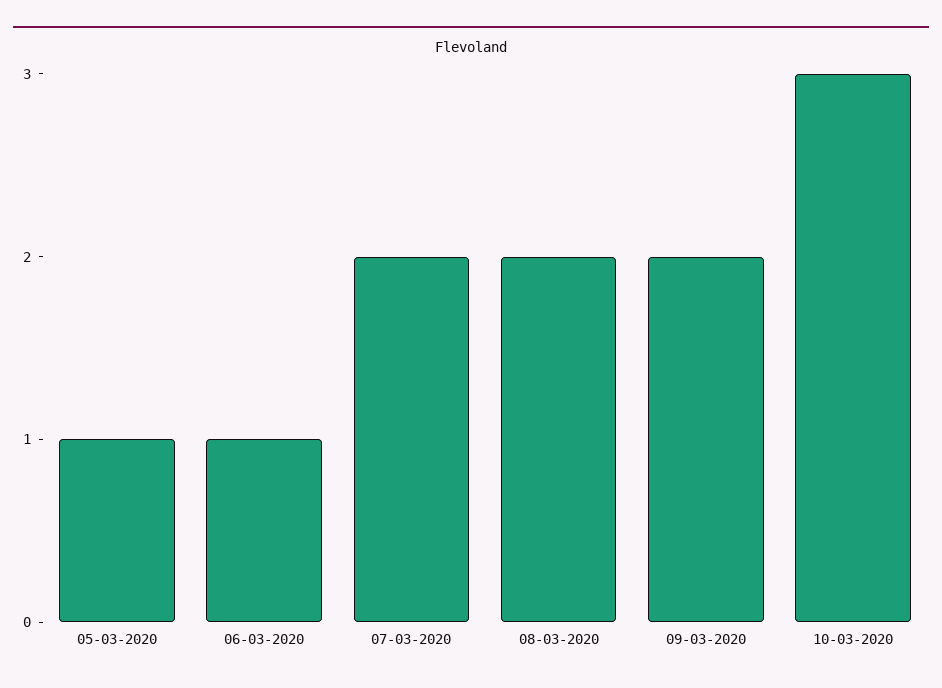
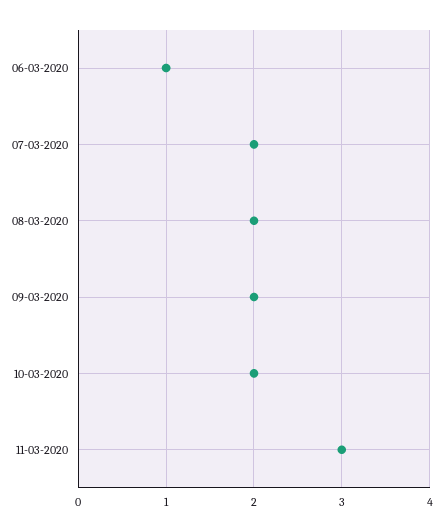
05-03-2020: 1 -> none
10-03-2020: 3 -> 2
11-03-2020: none -> 3

